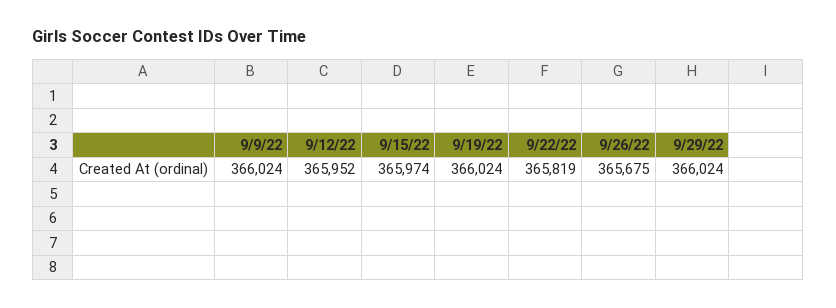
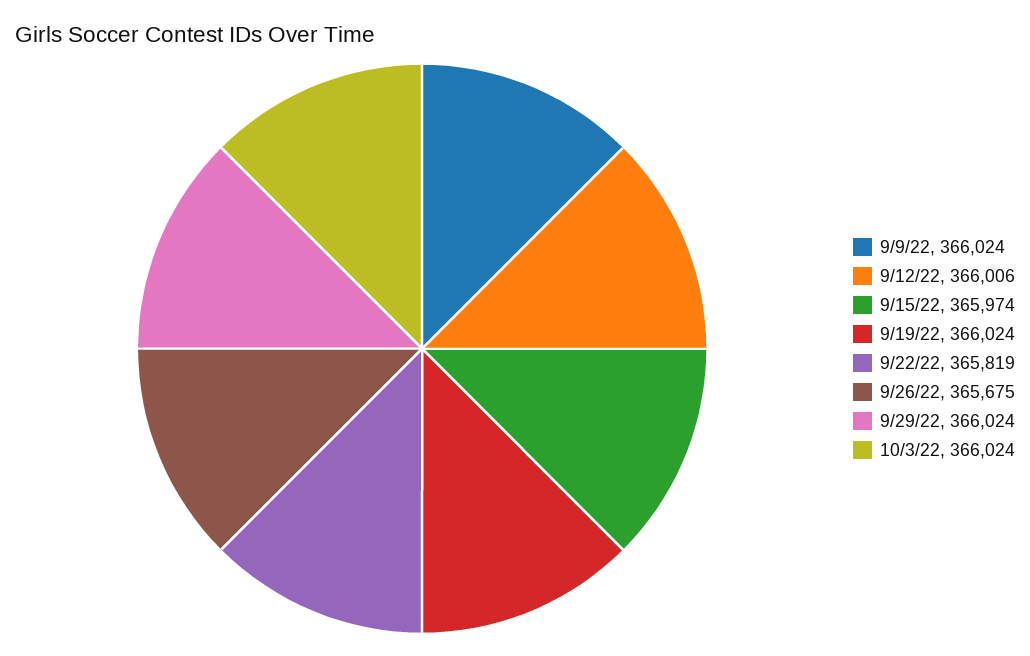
9/12/22: 365952 -> 366006
10/3/22: none -> 366024

